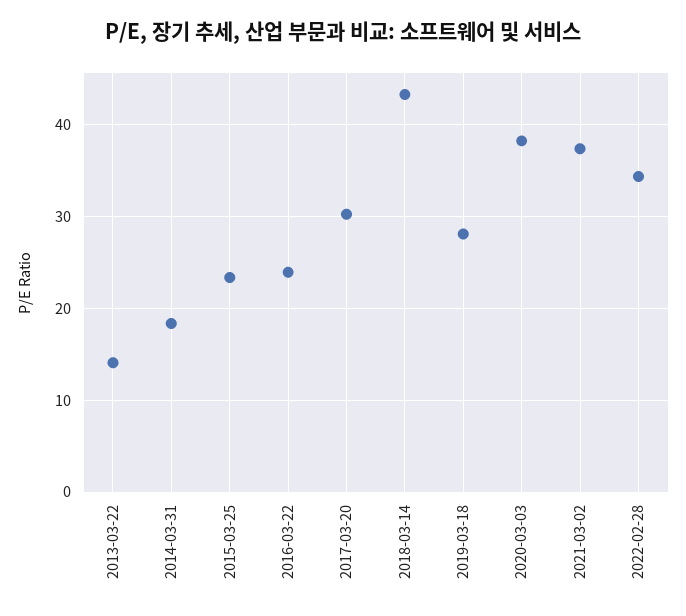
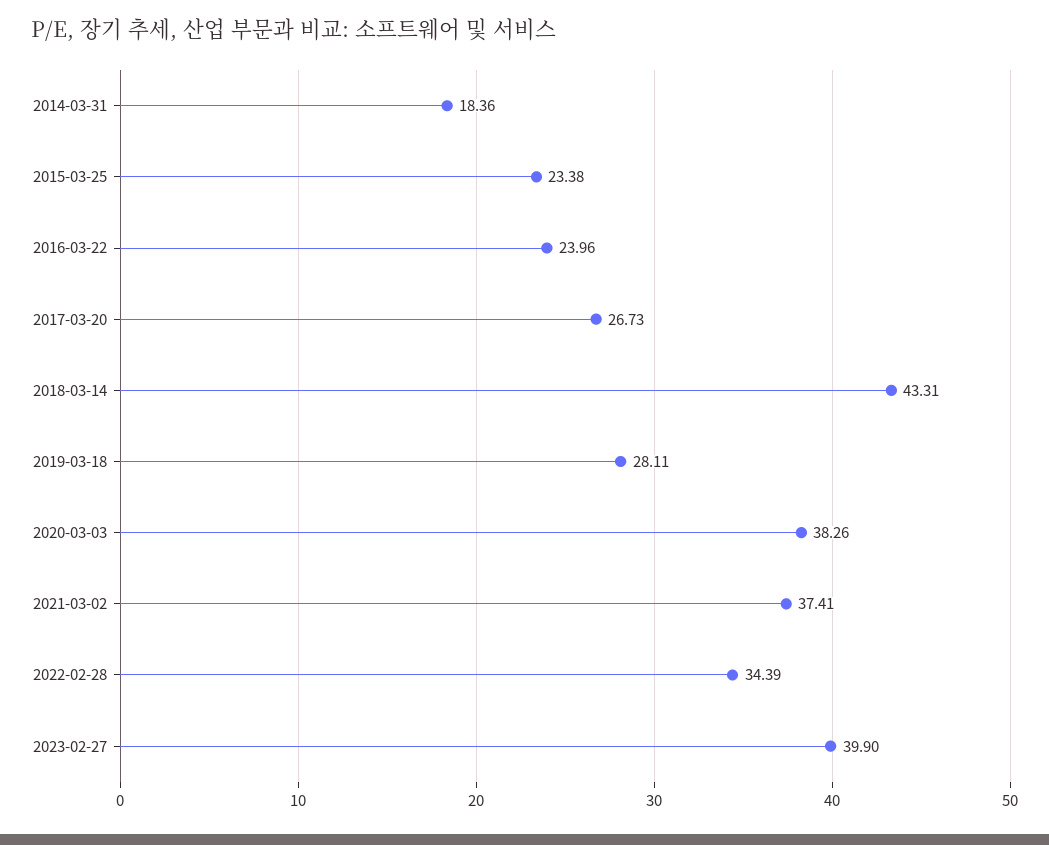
2013-03-22: 14 -> none
2017-03-20: 30 -> 26.73
2023-02-27: none -> 39.9

